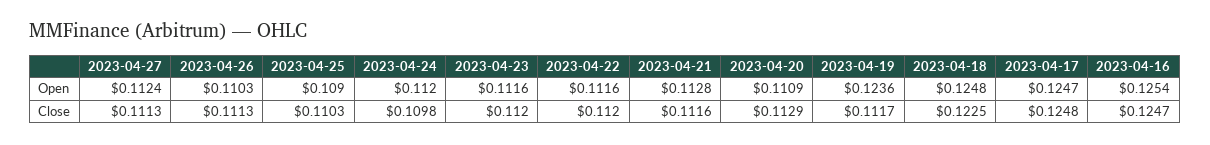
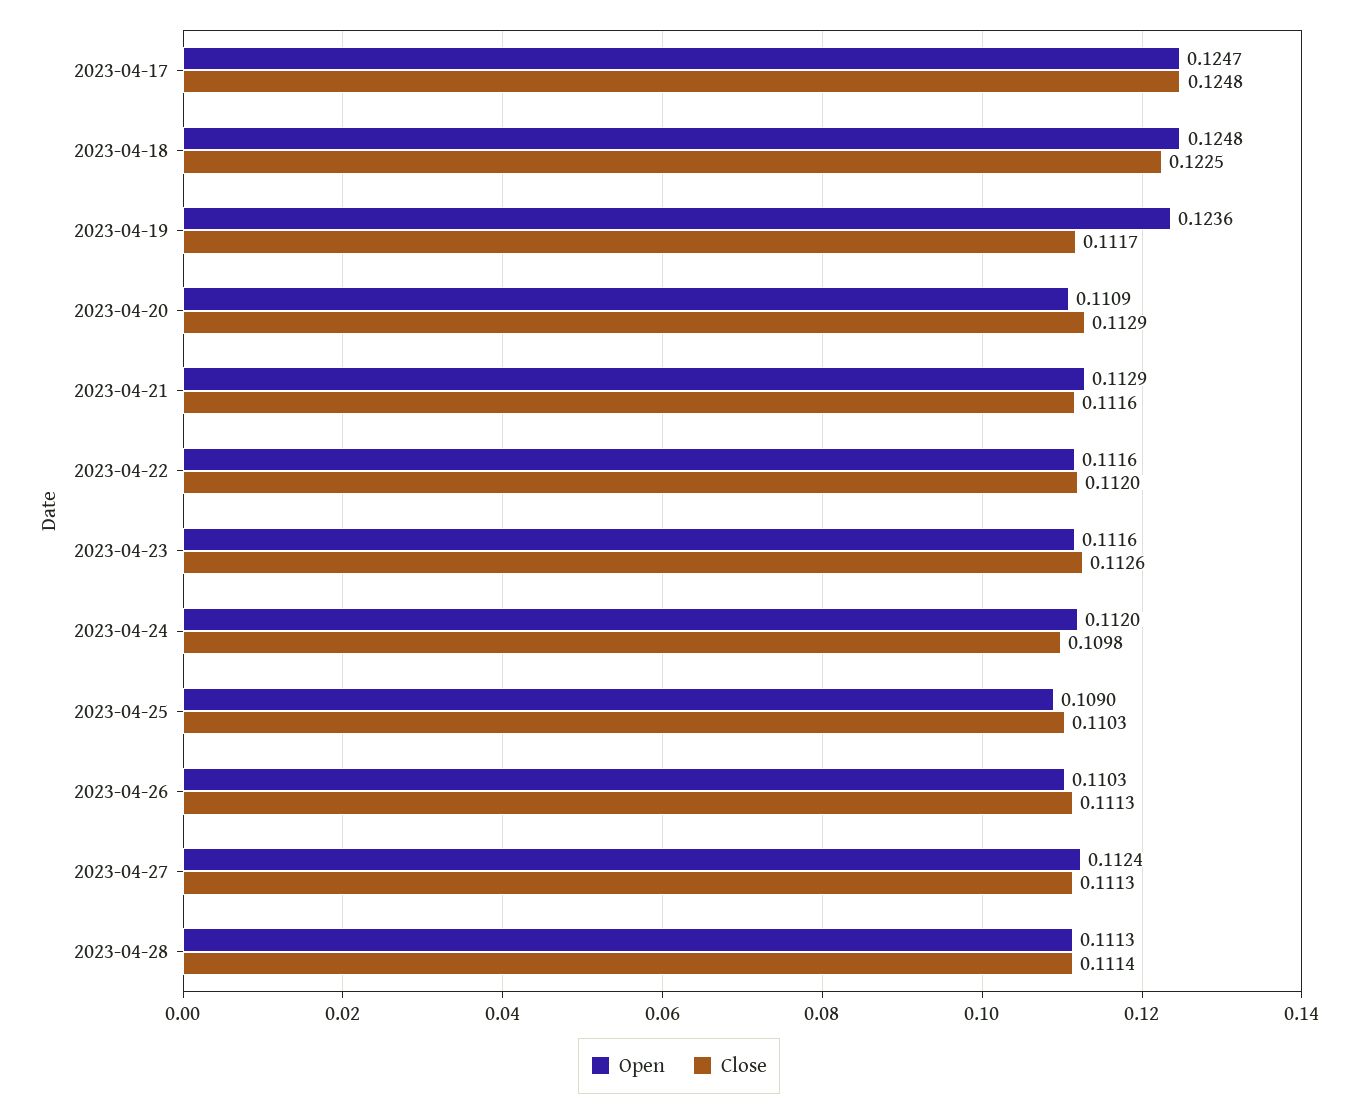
Open, 2023-04-21: 0.1128 -> 0.1129
Open, 2023-04-16: 0.1254 -> none
Close, 2023-04-23: 0.112 -> 0.1126
Close, 2023-04-16: 0.1247 -> none
Open, 2023-04-28: none -> 0.1113
Close, 2023-04-28: none -> 0.1114

